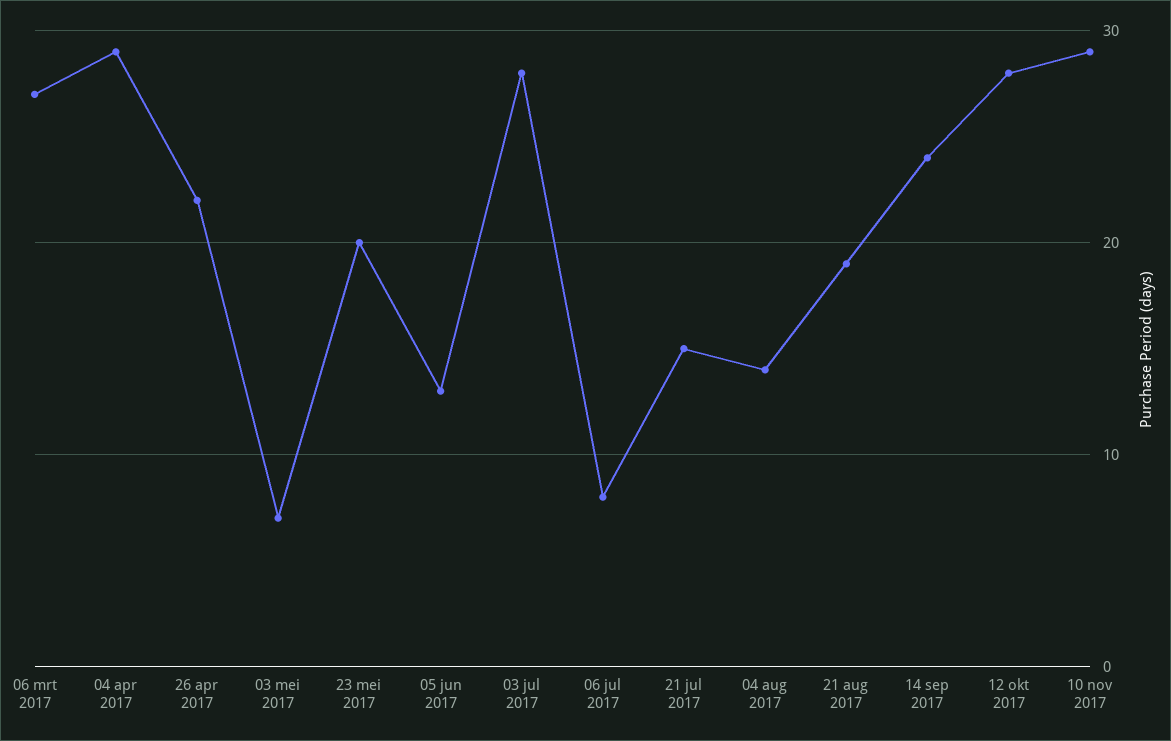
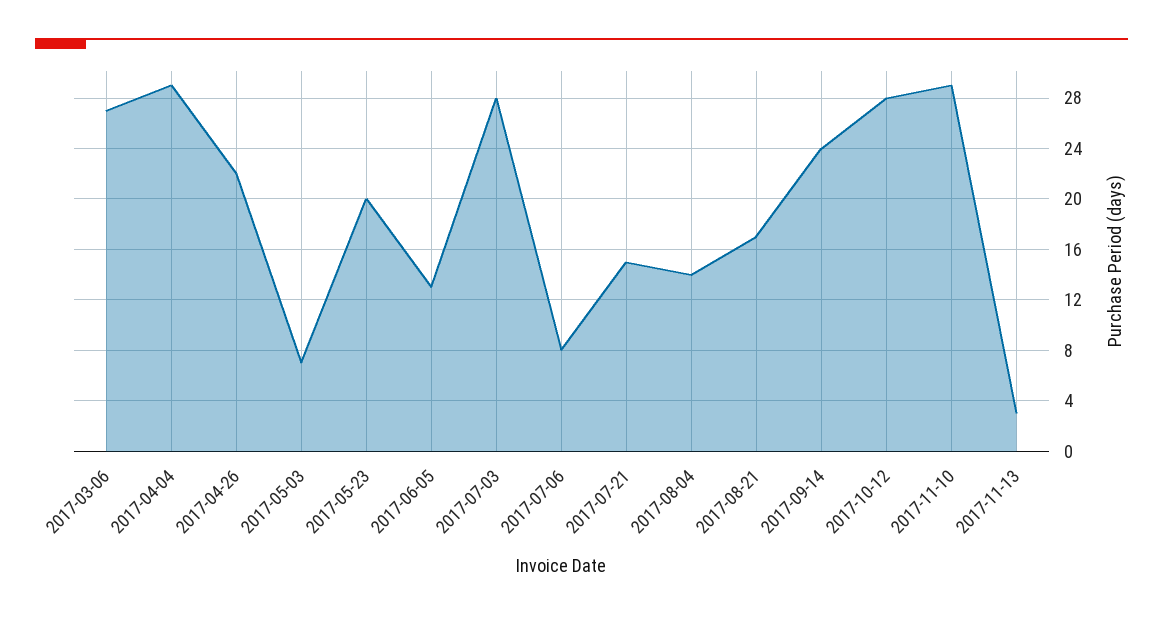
21 aug 2017: 19 -> 17
2017-11-13: none -> 3

